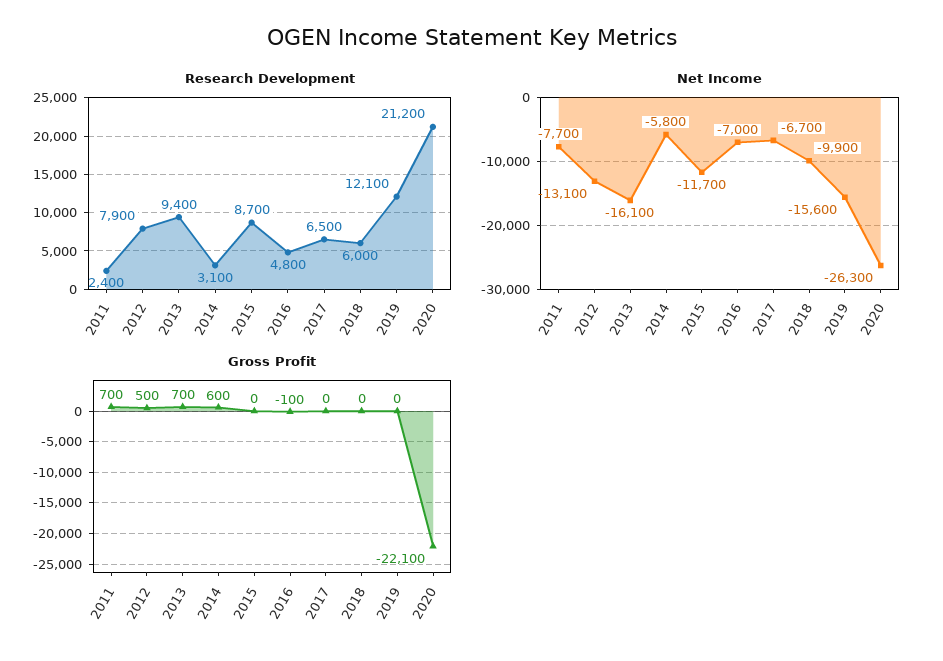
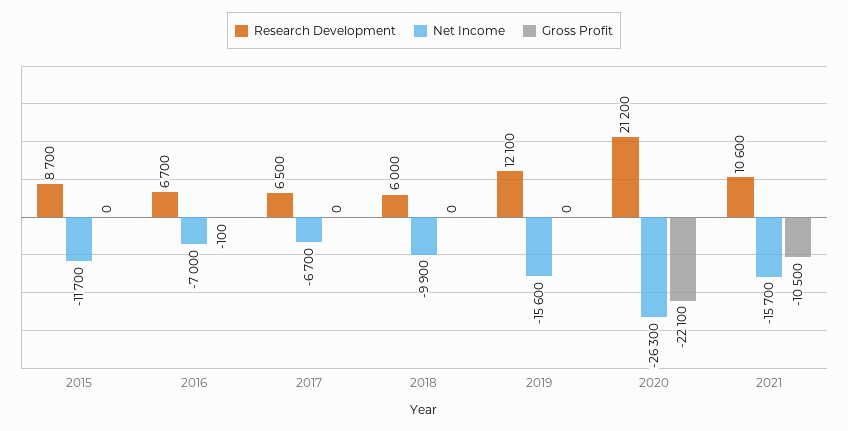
Research Development, 2011: 2400 -> none
Research Development, 2012: 7900 -> none
Research Development, 2013: 9400 -> none
Research Development, 2014: 3100 -> none
Research Development, 2016: 4800 -> 6700
Net Income, 2011: -7700 -> none
Net Income, 2012: -13100 -> none
Net Income, 2013: -16100 -> none
Net Income, 2014: -5800 -> none
Gross Profit, 2011: 700 -> none
Gross Profit, 2012: 500 -> none
Gross Profit, 2013: 700 -> none
Gross Profit, 2014: 600 -> none
Research Development, 2021: none -> 10600
Net Income, 2021: none -> -15700
Gross Profit, 2021: none -> -10500

